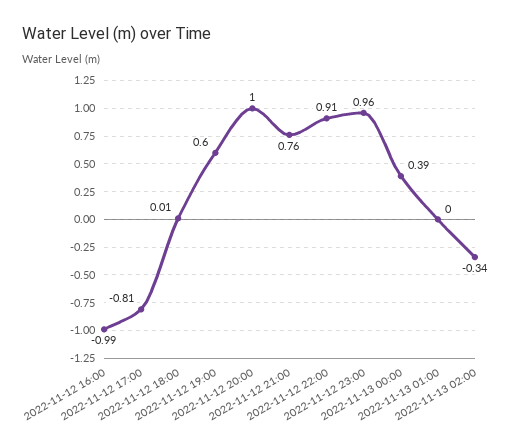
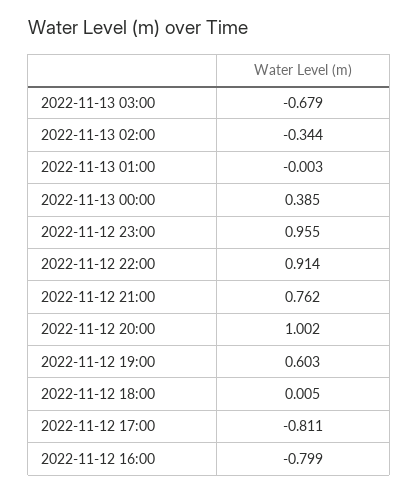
2022-11-12 16:00: -0.99 -> -0.799
2022-11-13 03:00: none -> -0.679

